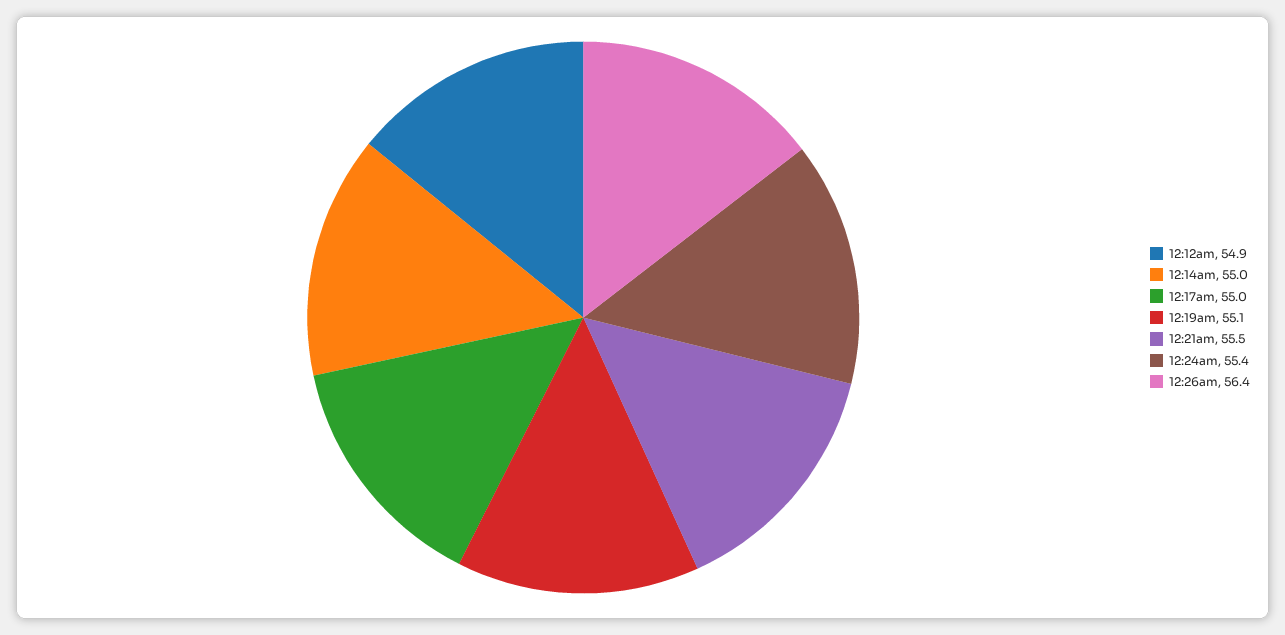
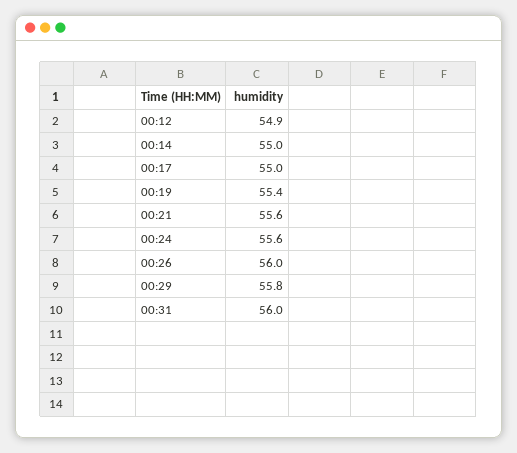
12:19am: 55.1 -> 55.4
12:21am: 55.5 -> 55.6
12:24am: 55.4 -> 55.6
12:26am: 56.4 -> 56
00:29: none -> 55.8
00:31: none -> 56

